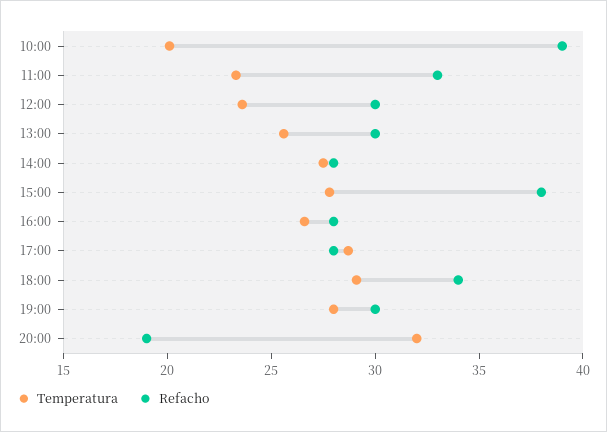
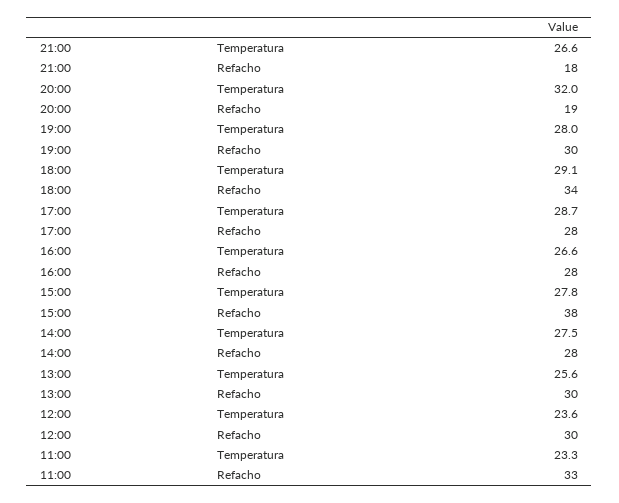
Temperatura, 10:00: 20 -> none
Refacho, 10:00: 39 -> none
Temperatura, 21:00: none -> 26.6
Refacho, 21:00: none -> 18

